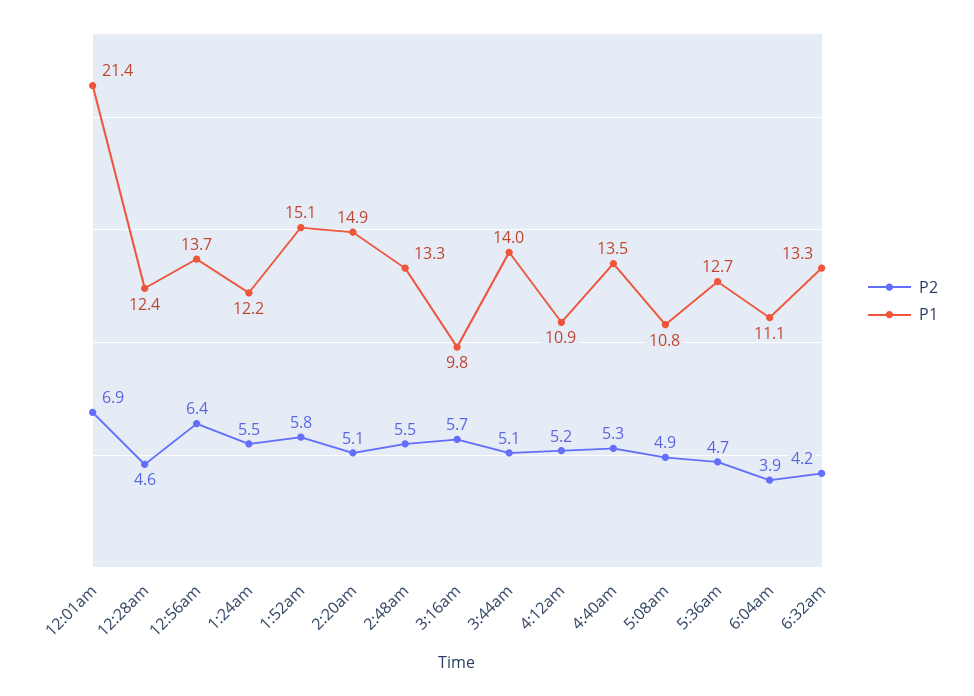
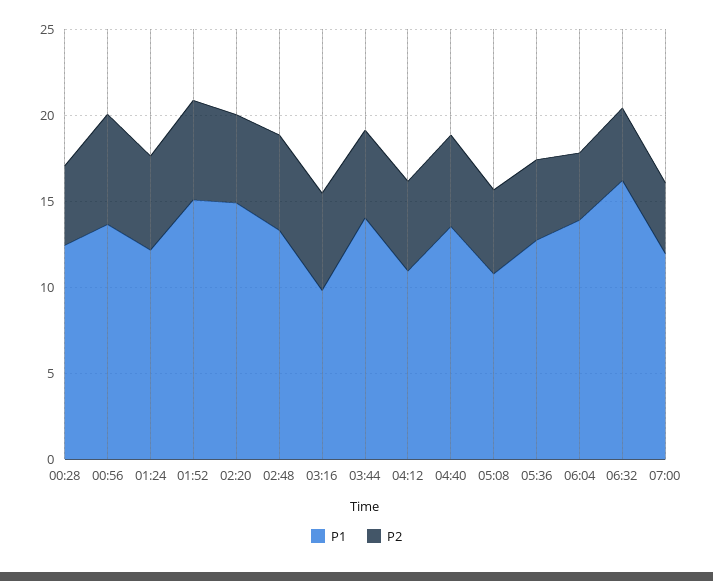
P2, 12:01am: 6.9 -> none
P1, 12:01am: 21.4 -> none
P1, 6:04am: 11.1 -> 14
P1, 6:32am: 13.3 -> 16
P1, 07:00: none -> 12
P2, 07:00: none -> 4

